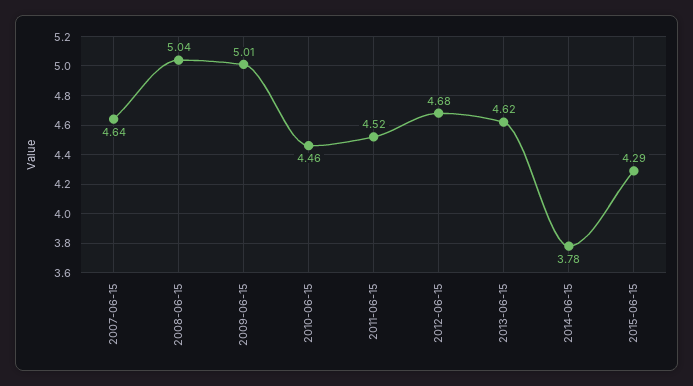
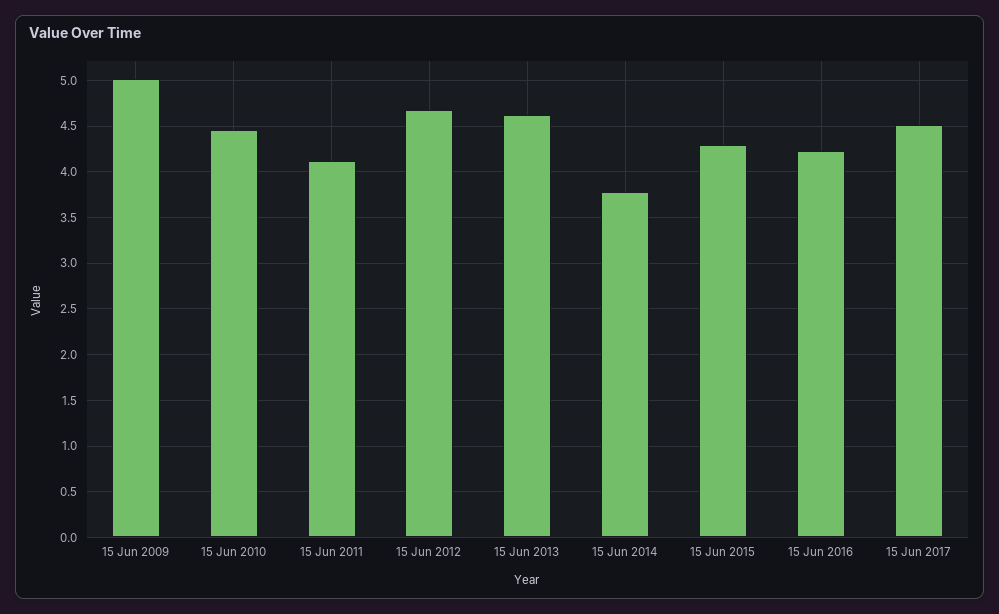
2007-06-15: 4.64 -> none
2008-06-15: 5.04 -> none
2011-06-15: 4.52 -> 4.1
15 Jun 2016: none -> 4.2
15 Jun 2017: none -> 4.5

